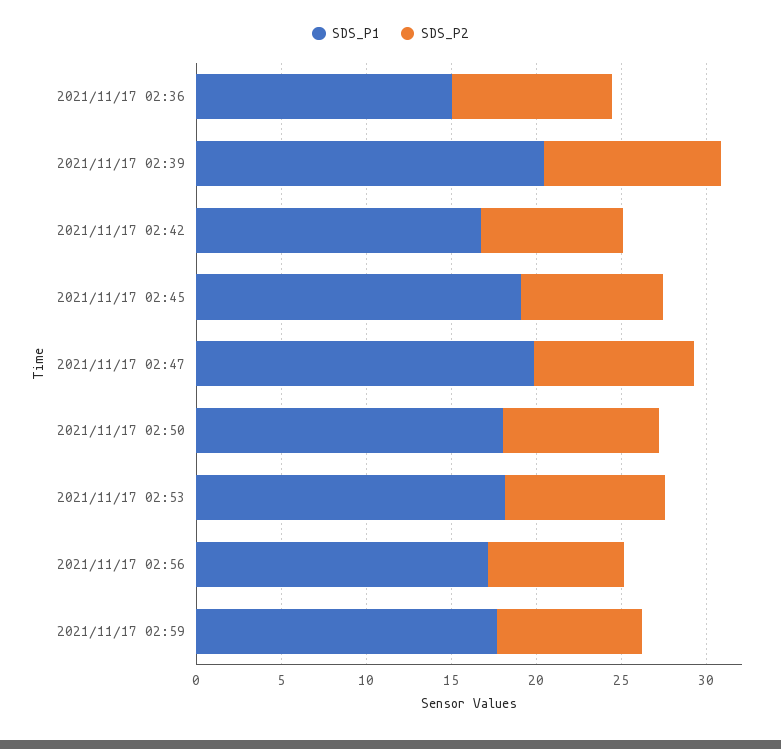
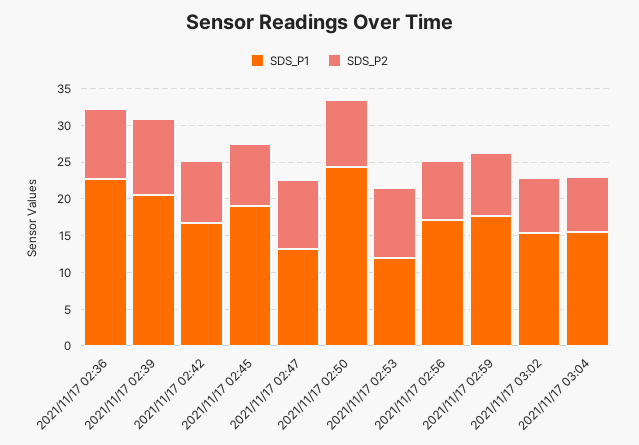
SDS_P1, 2021/11/17 02:36: 15 -> 22.5
SDS_P1, 2021/11/17 02:47: 20 -> 12.5
SDS_P1, 2021/11/17 02:50: 18 -> 25
SDS_P1, 2021/11/17 02:53: 18 -> 12.5
SDS_P1, 2021/11/17 03:02: none -> 15
SDS_P2, 2021/11/17 03:02: none -> 7.5
SDS_P1, 2021/11/17 03:04: none -> 15
SDS_P2, 2021/11/17 03:04: none -> 7.5

